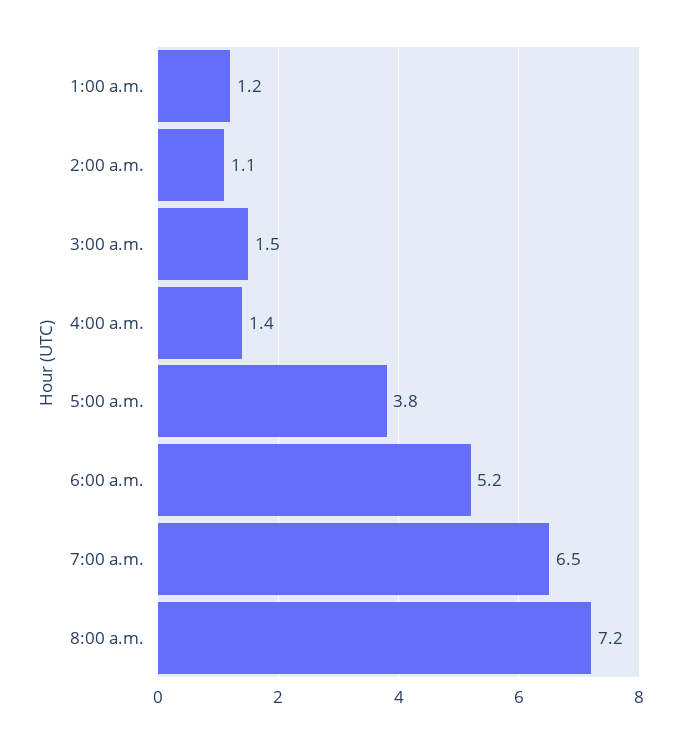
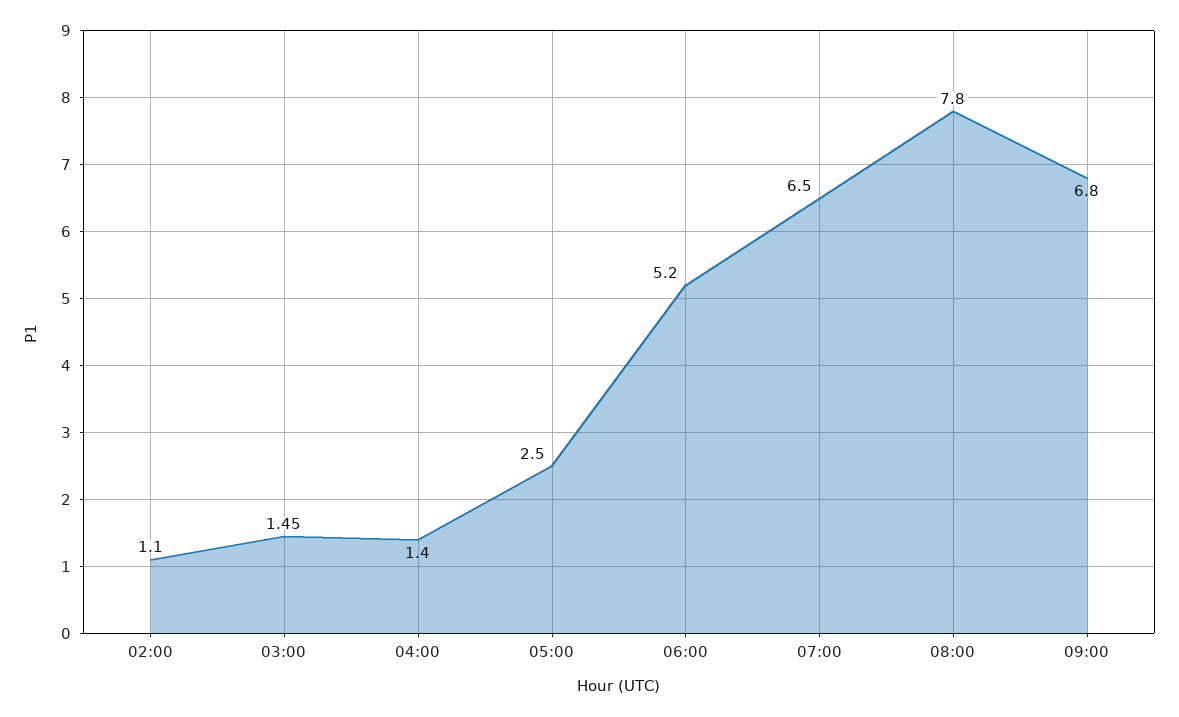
1:00 a.m.: 1.2 -> none
5:00 a.m.: 3.8 -> 2.5
8:00 a.m.: 7.2 -> 7.8
09:00: none -> 6.8

